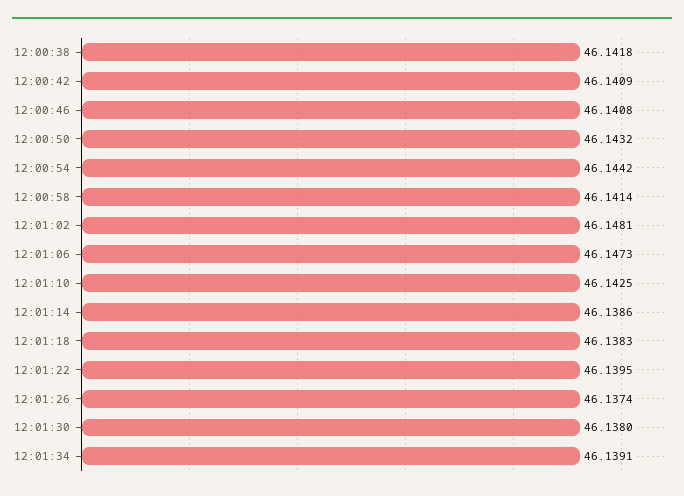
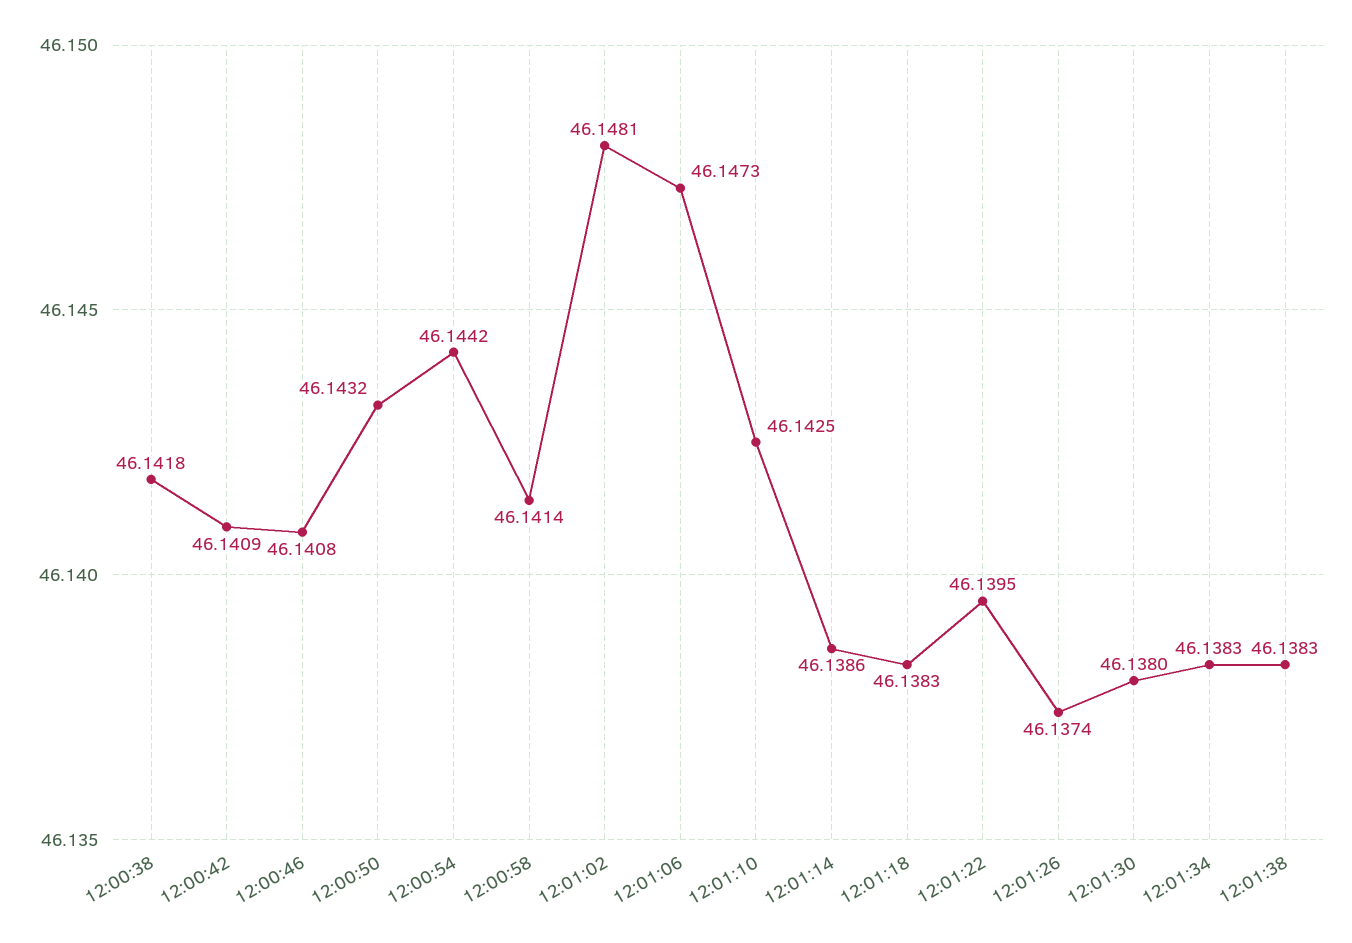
12:01:34: 46.1391 -> 46.1383
12:01:38: none -> 46.1383

